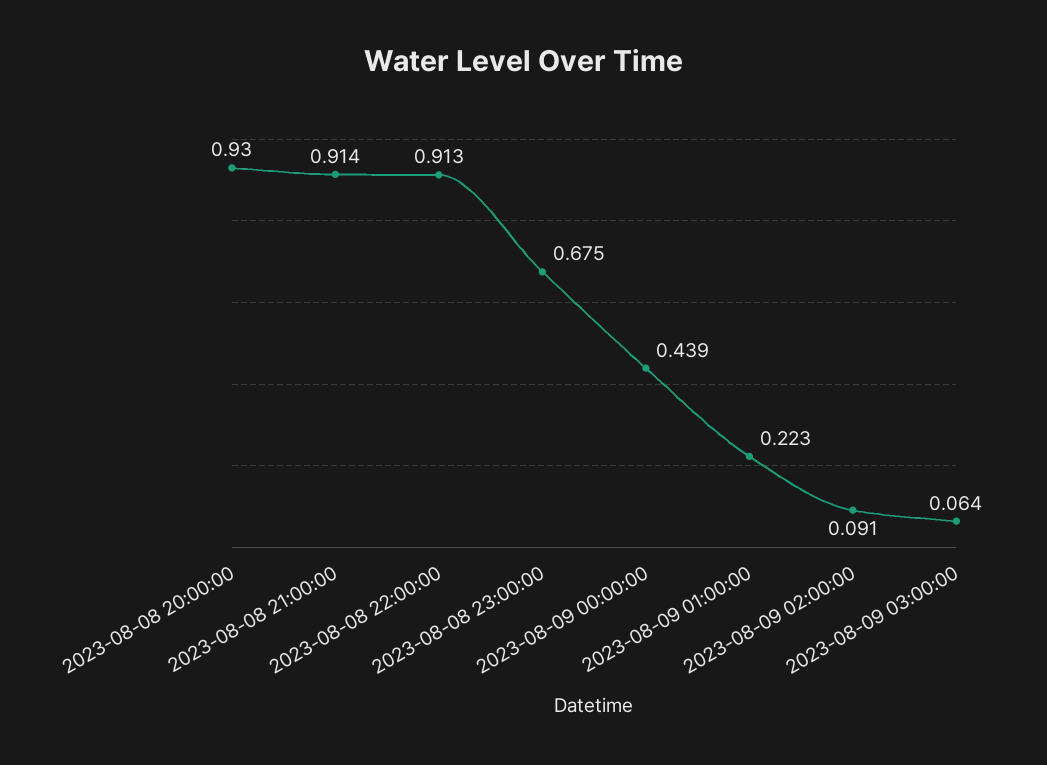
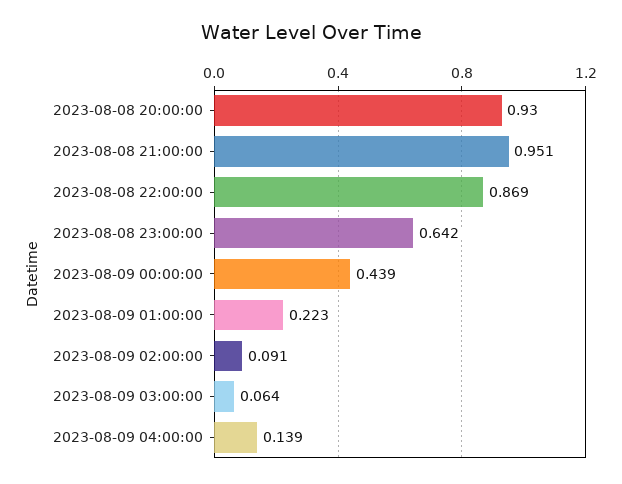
2023-08-08 21:00:00: 0.914 -> 0.951
2023-08-08 22:00:00: 0.913 -> 0.869
2023-08-08 23:00:00: 0.675 -> 0.642
2023-08-09 04:00:00: none -> 0.139

